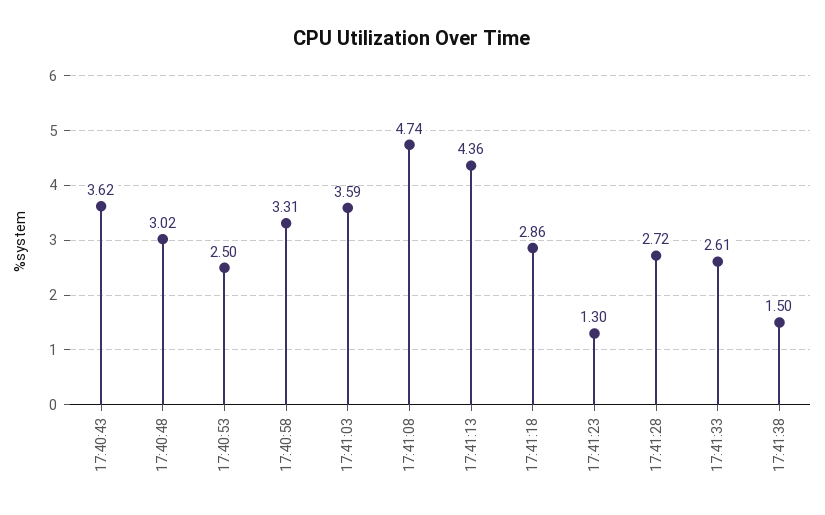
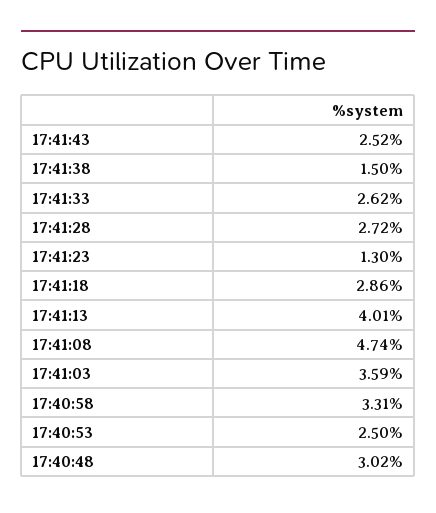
17:40:43: 3.62 -> none
17:41:13: 4.36 -> 4.01
17:41:33: 2.61 -> 2.62
17:41:43: none -> 2.52

